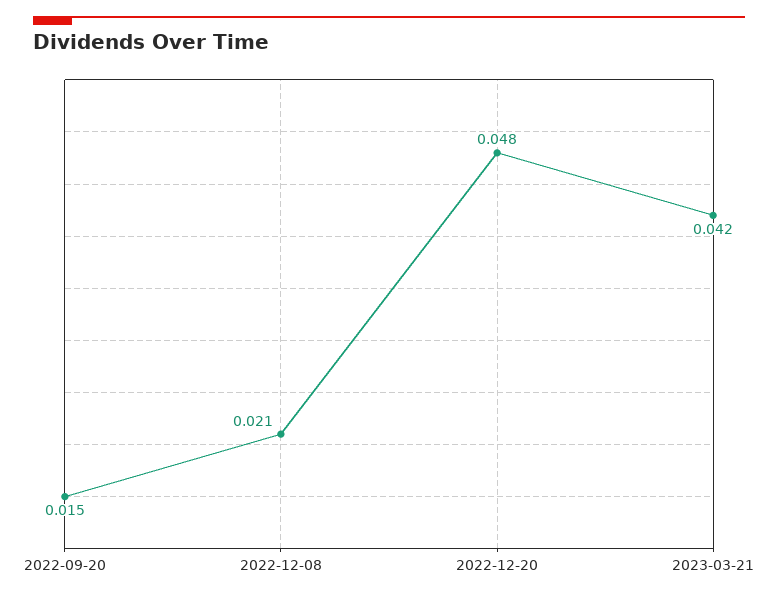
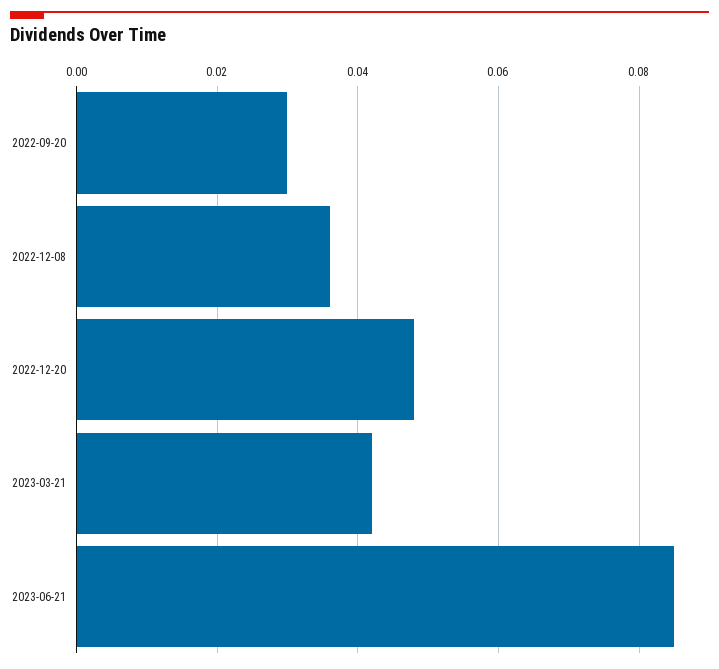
2022-09-20: 0.015 -> 0.03
2022-12-08: 0.021 -> 0.035
2023-06-21: none -> 0.085

